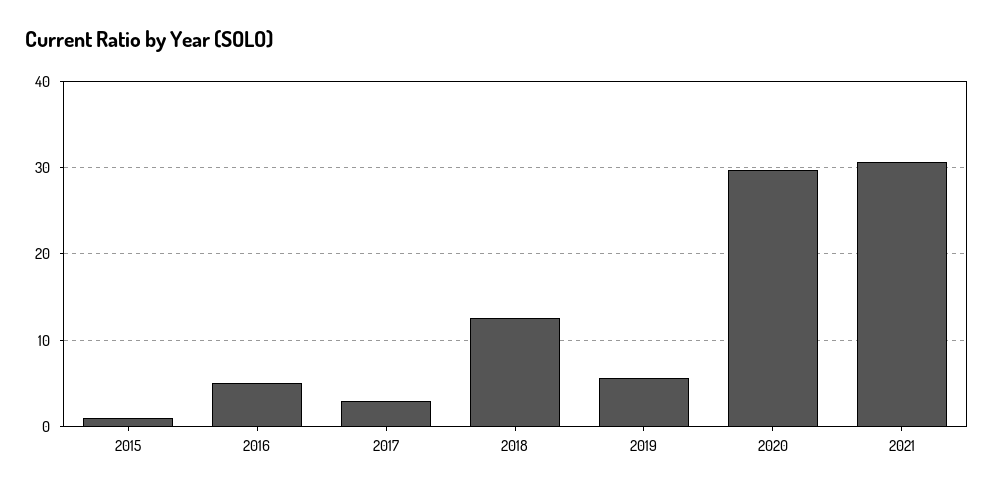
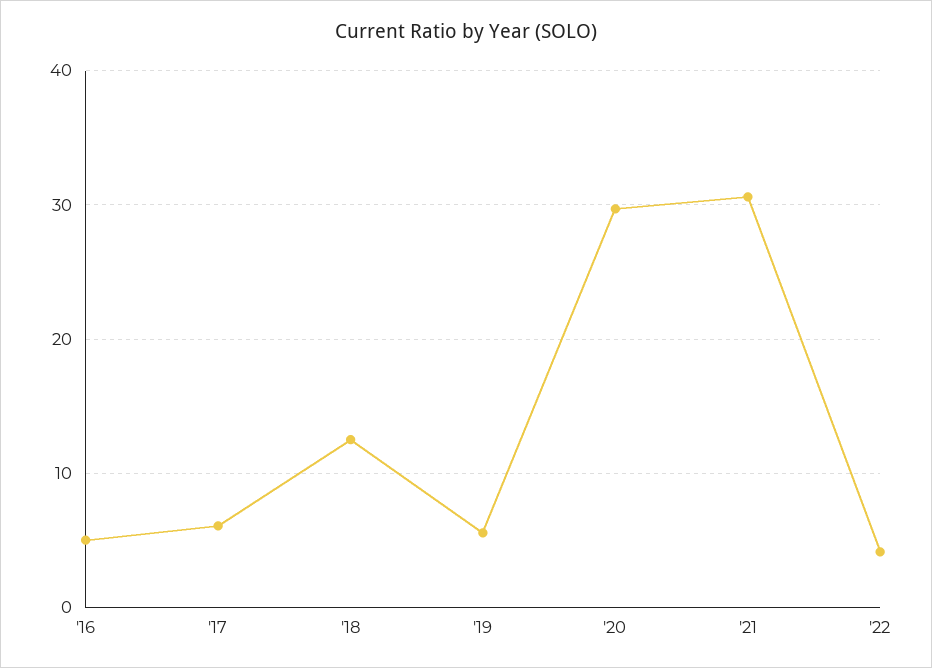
2015: 1 -> none
2017: 3 -> 6
'22: none -> 4

